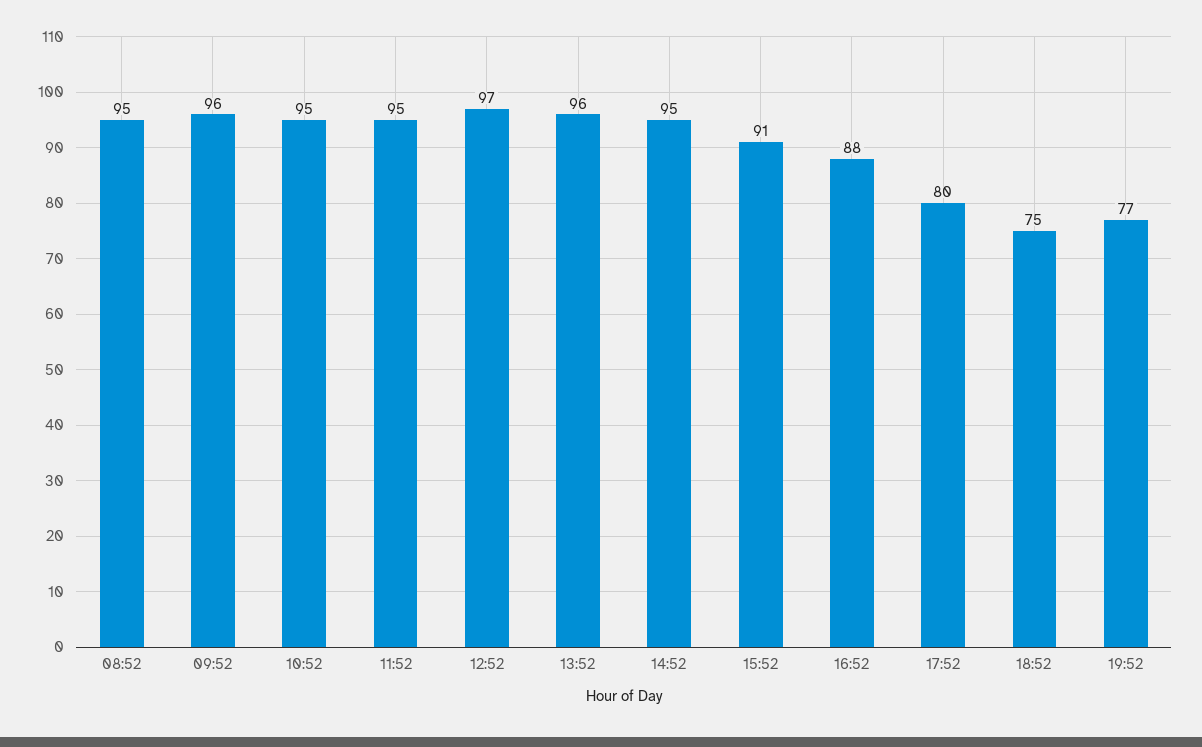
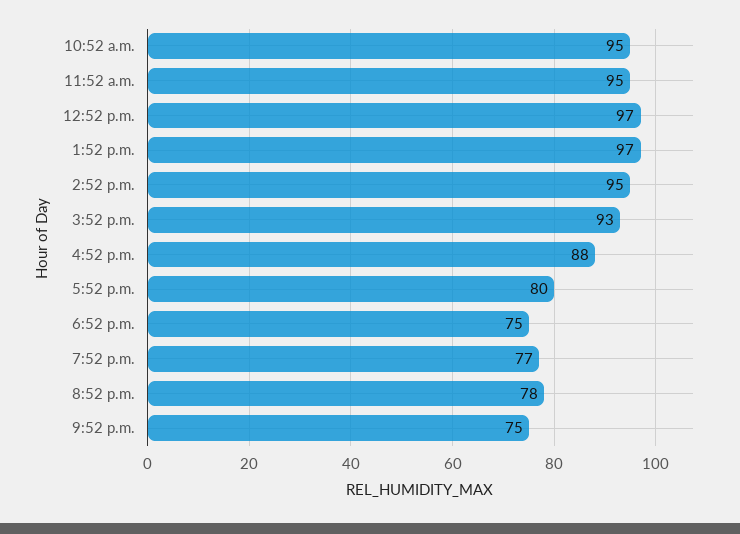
08:52: 95 -> none
09:52: 96 -> none
13:52: 96 -> 97
15:52: 91 -> 93
8:52 p.m.: none -> 78
9:52 p.m.: none -> 75

